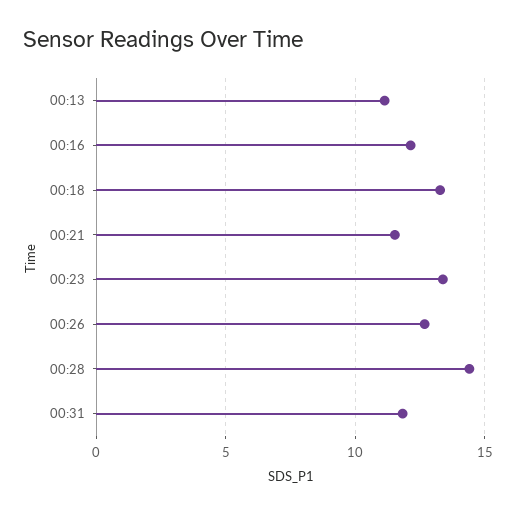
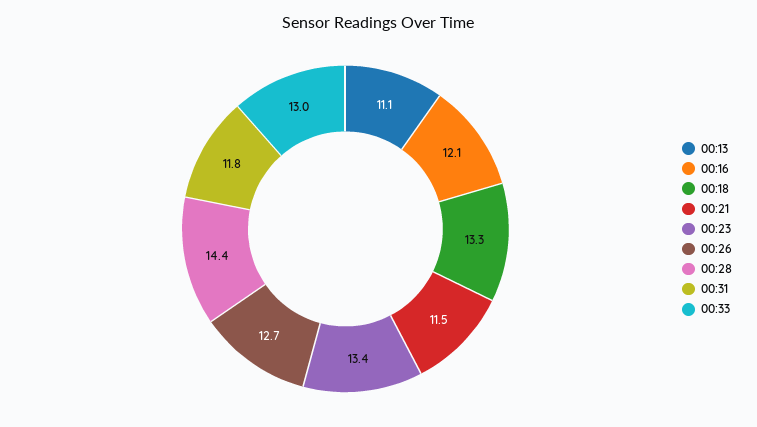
00:33: none -> 13

